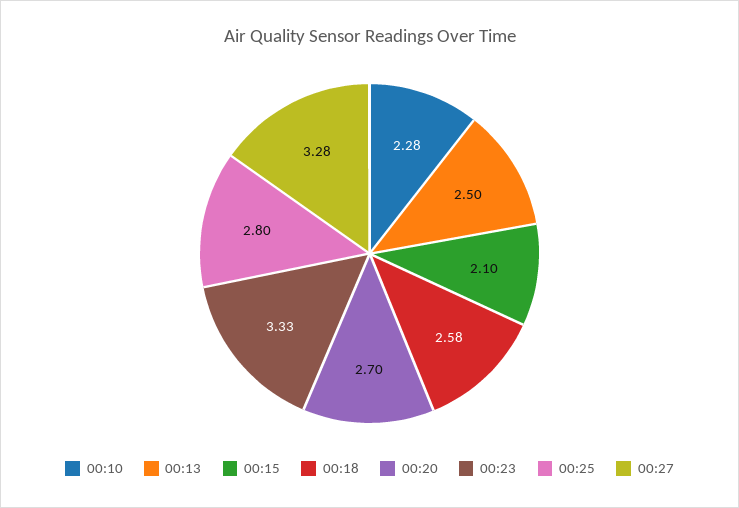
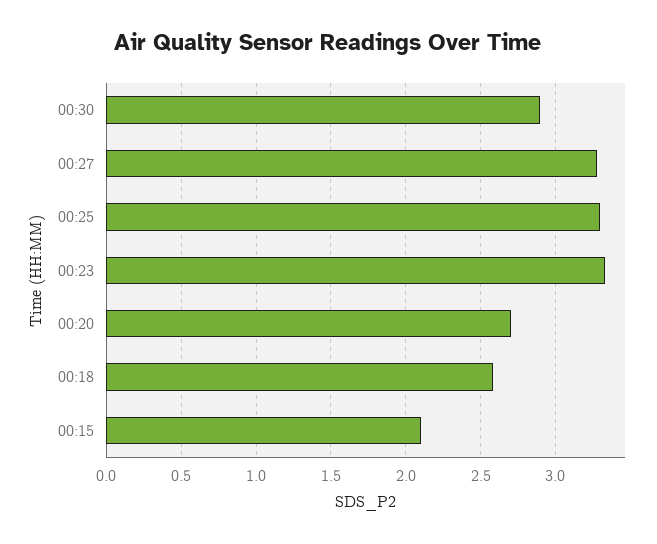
00:10: 2.28 -> none
00:13: 2.5 -> none
00:25: 2.8 -> 3.3
00:30: none -> 2.9

